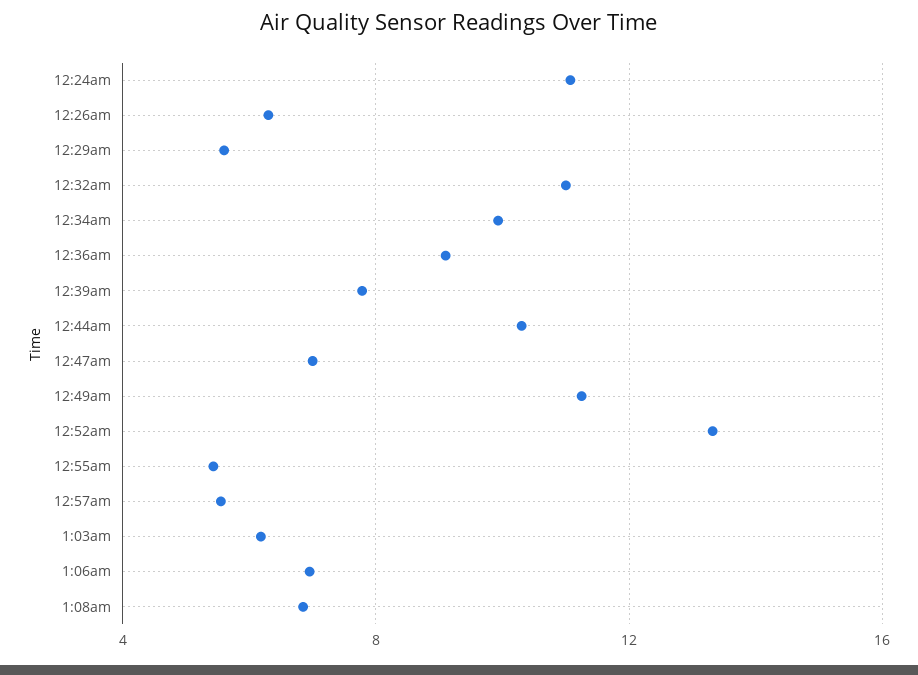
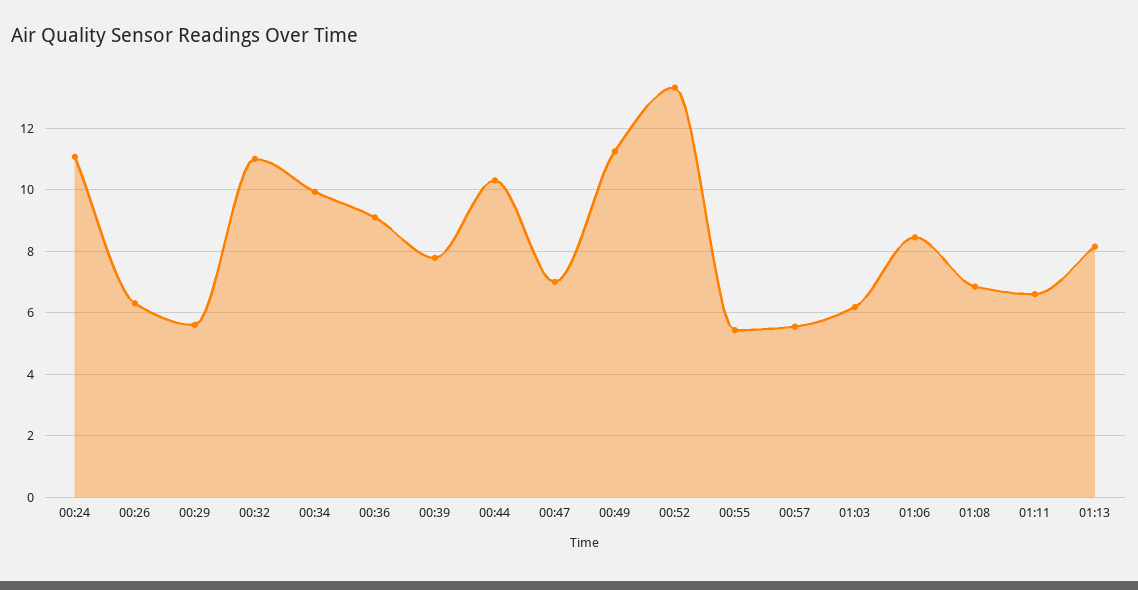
1:06am: 7 -> 8.4
01:11: none -> 6.6
01:13: none -> 8.2

